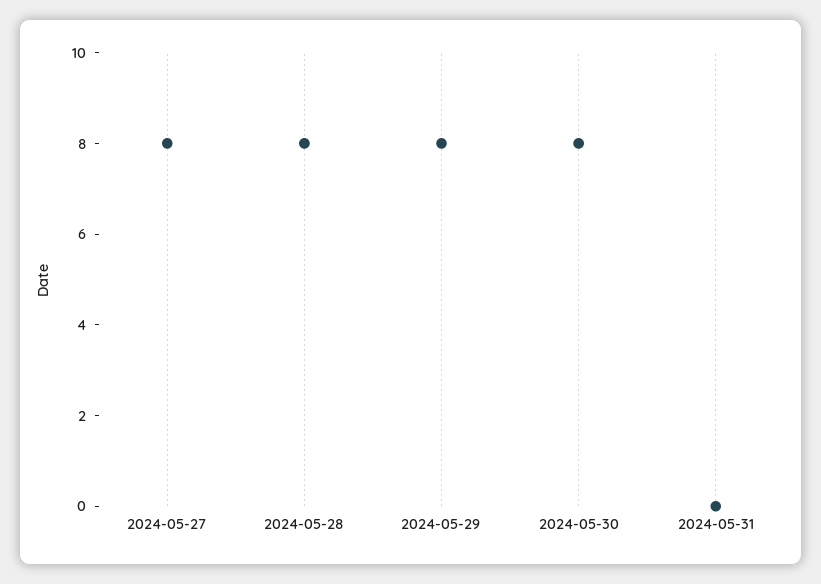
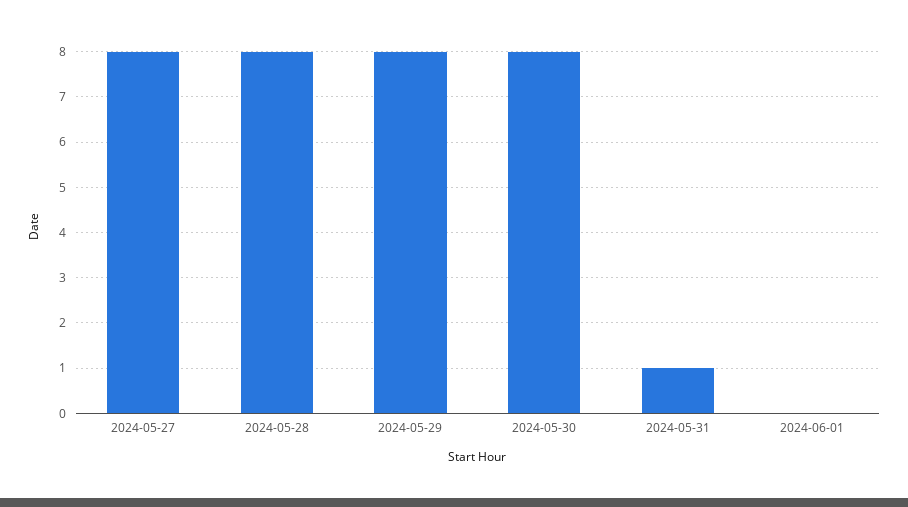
2024-05-31: 0 -> 1
2024-06-01: none -> 0

